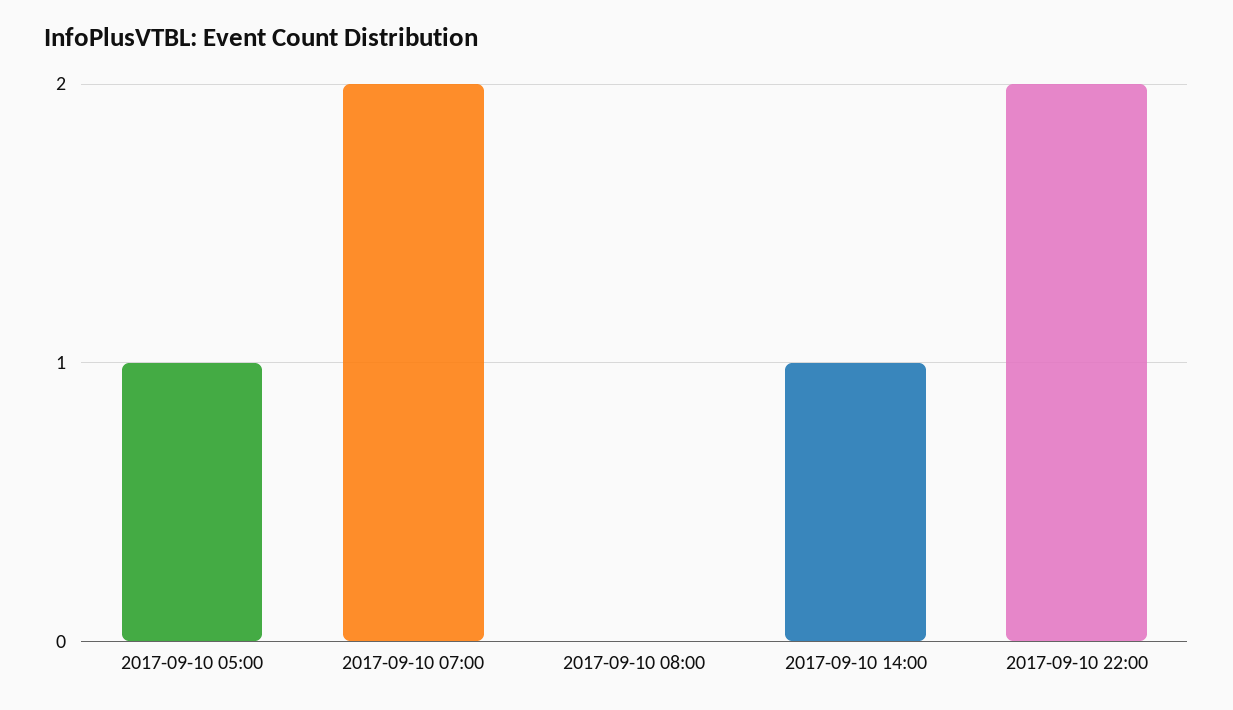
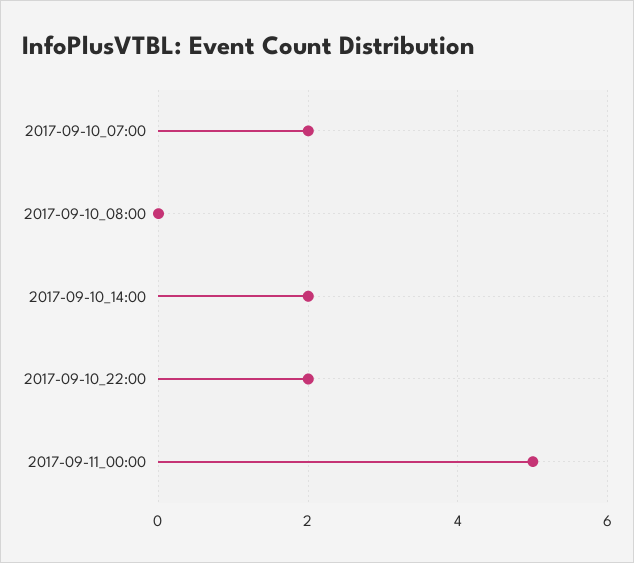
2017-09-10 05:00: 1 -> none
2017-09-10 14:00: 1 -> 2
2017-09-11_00:00: none -> 5

